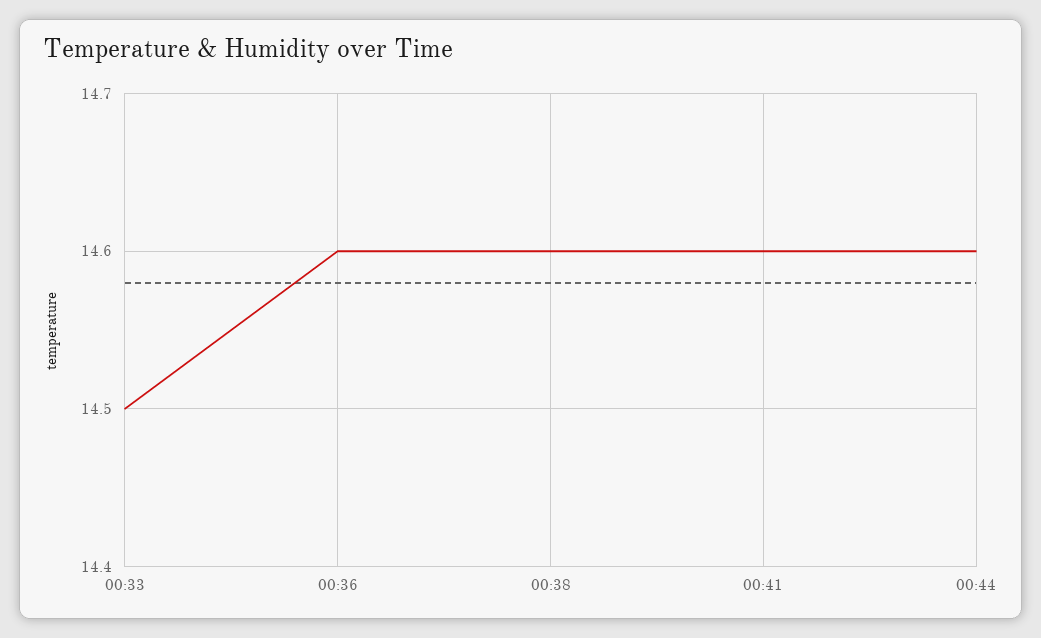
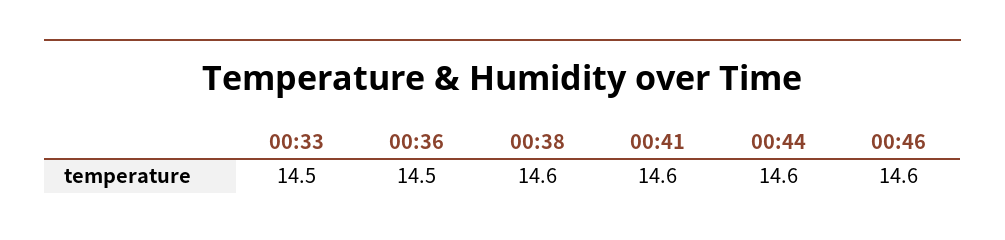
00:36: 14.6 -> 14.5
00:46: none -> 14.6

